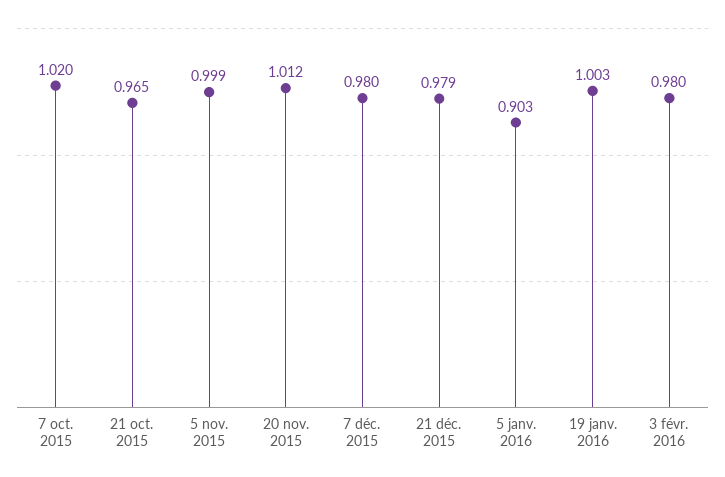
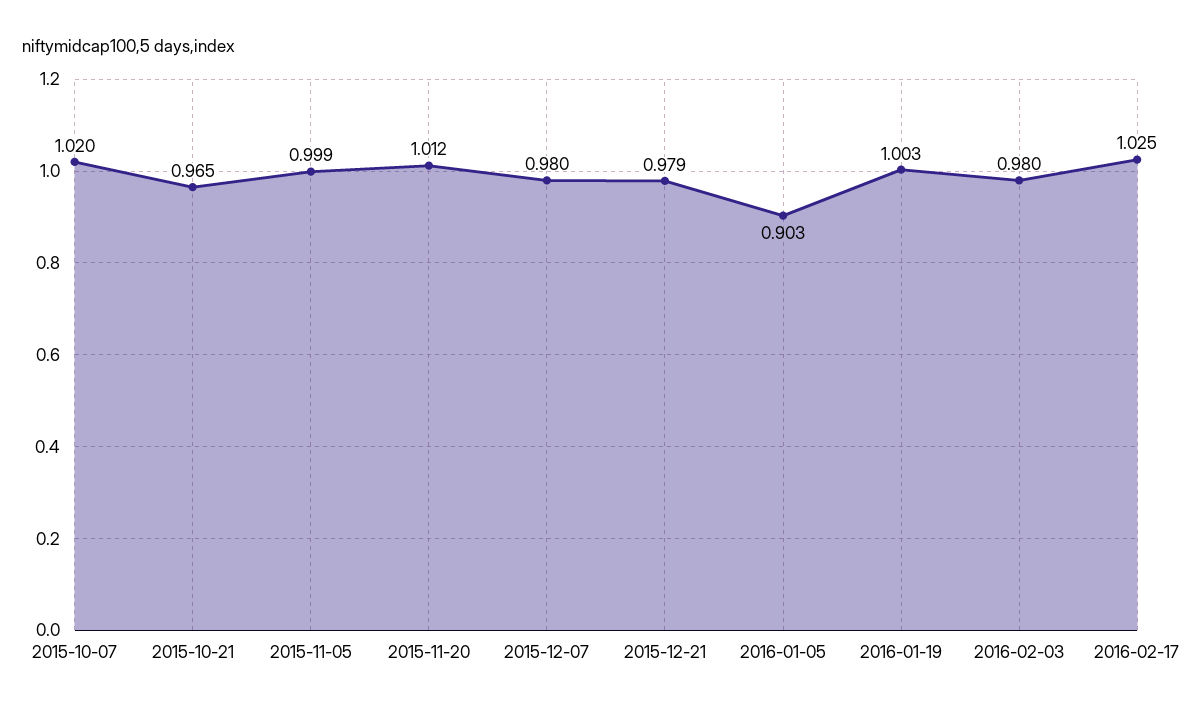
2016-02-17: none -> 1.025

